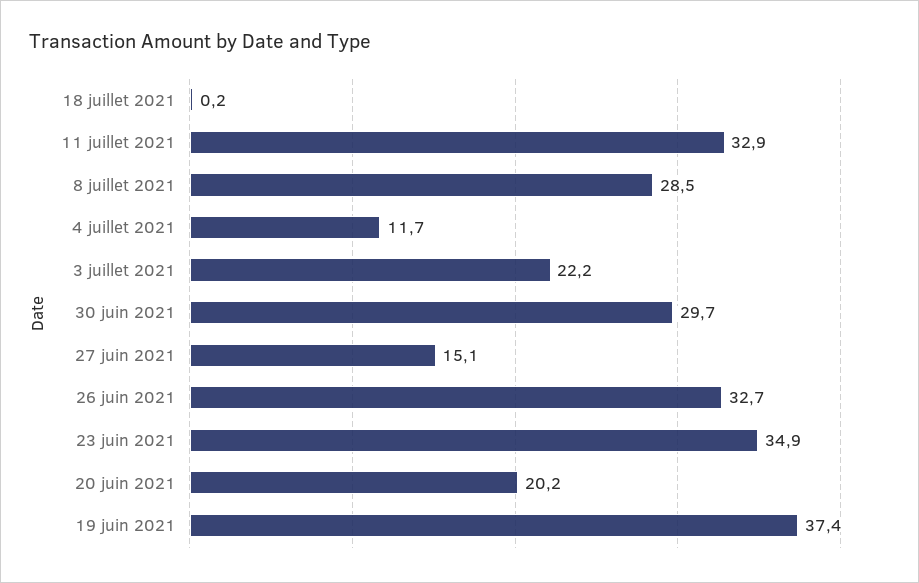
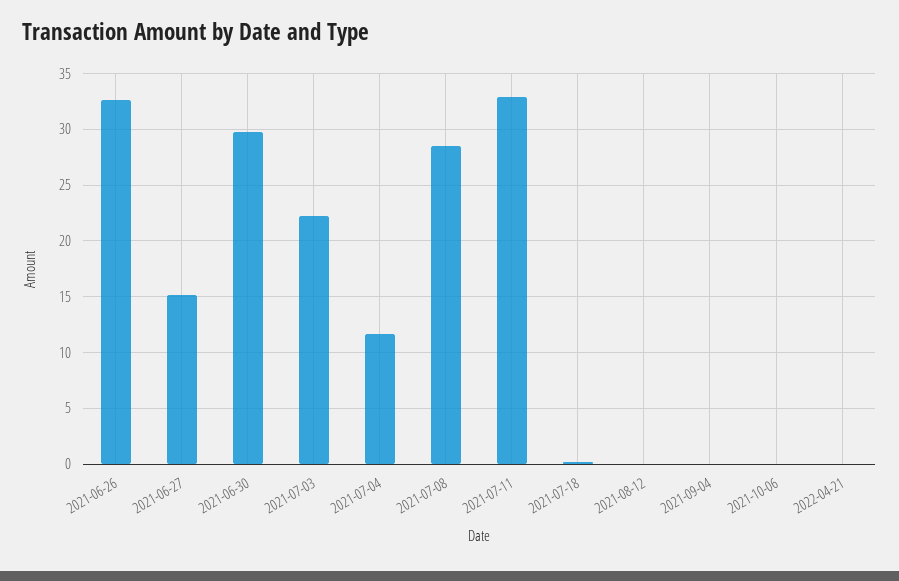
23 juin 2021: 34.9 -> none
20 juin 2021: 20.2 -> none
19 juin 2021: 37.4 -> none
2021-08-12: none -> 0
2021-09-04: none -> 0
2021-10-06: none -> 0
2022-04-21: none -> 0

